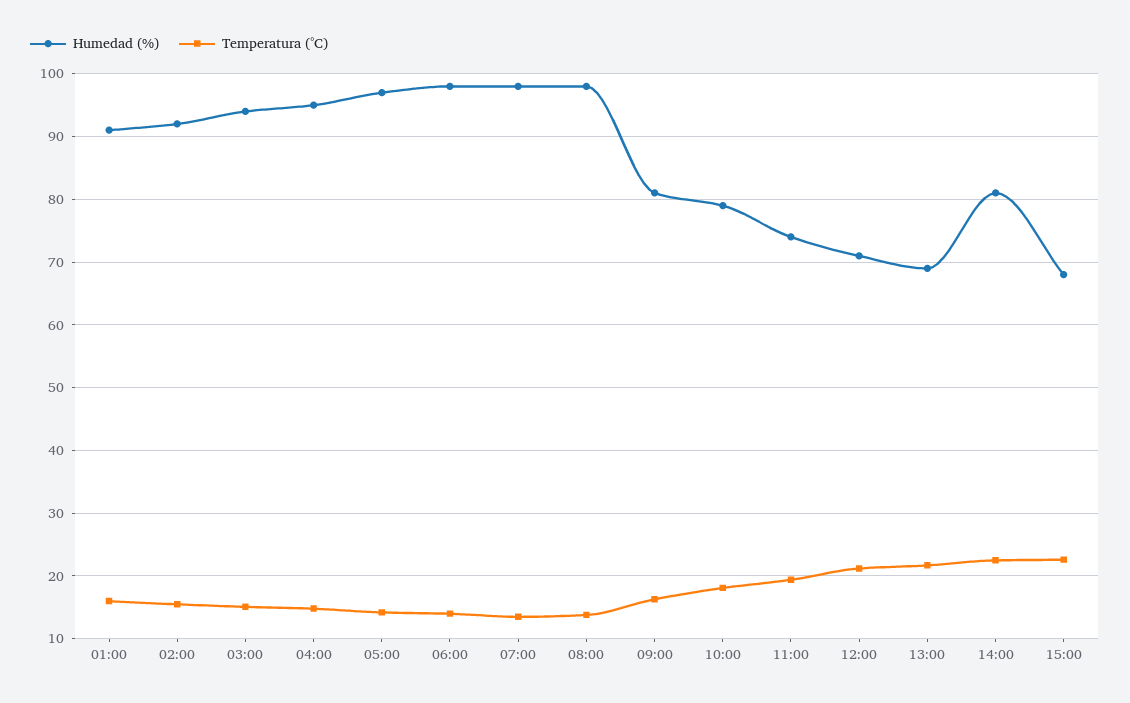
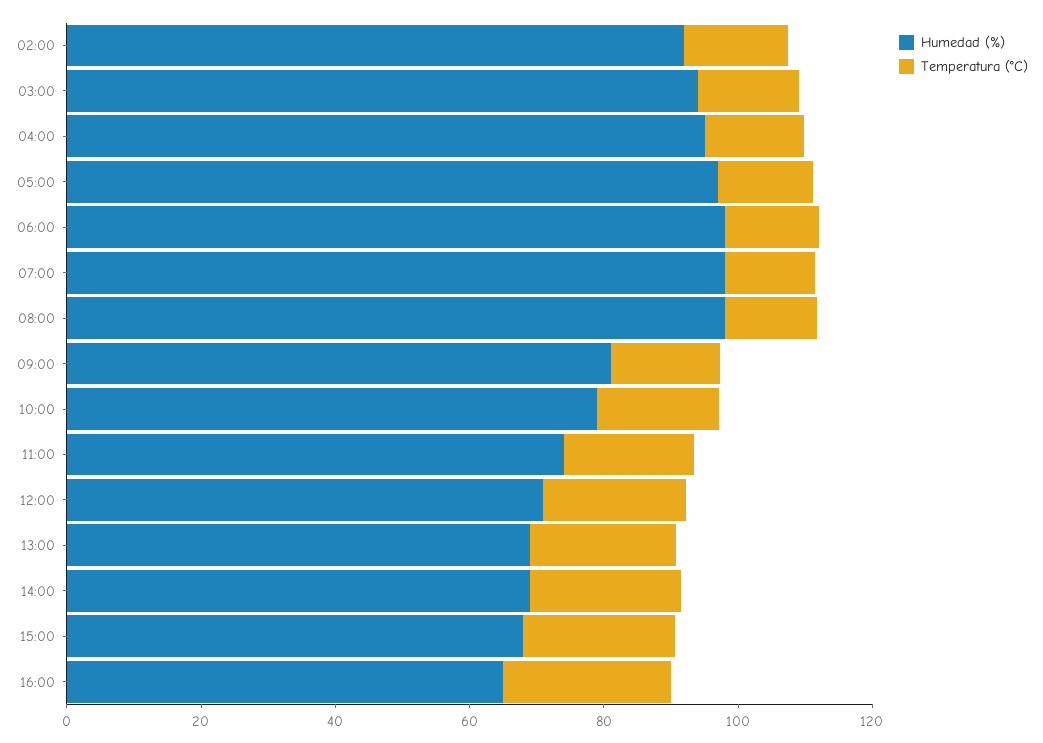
Humedad (%), 01:00: 91 -> none
Temperatura (°C), 01:00: 16 -> none
Humedad (%), 14:00: 81 -> 70
Humedad (%), 16:00: none -> 65
Temperatura (°C), 16:00: none -> 25

